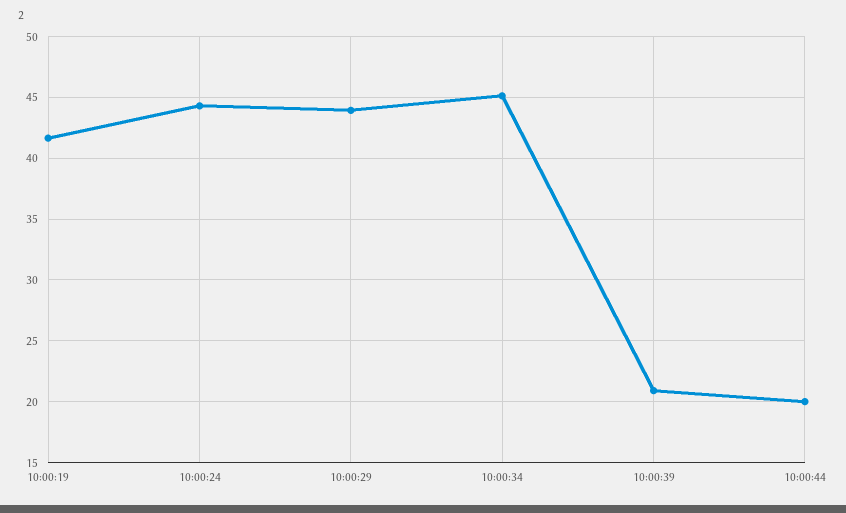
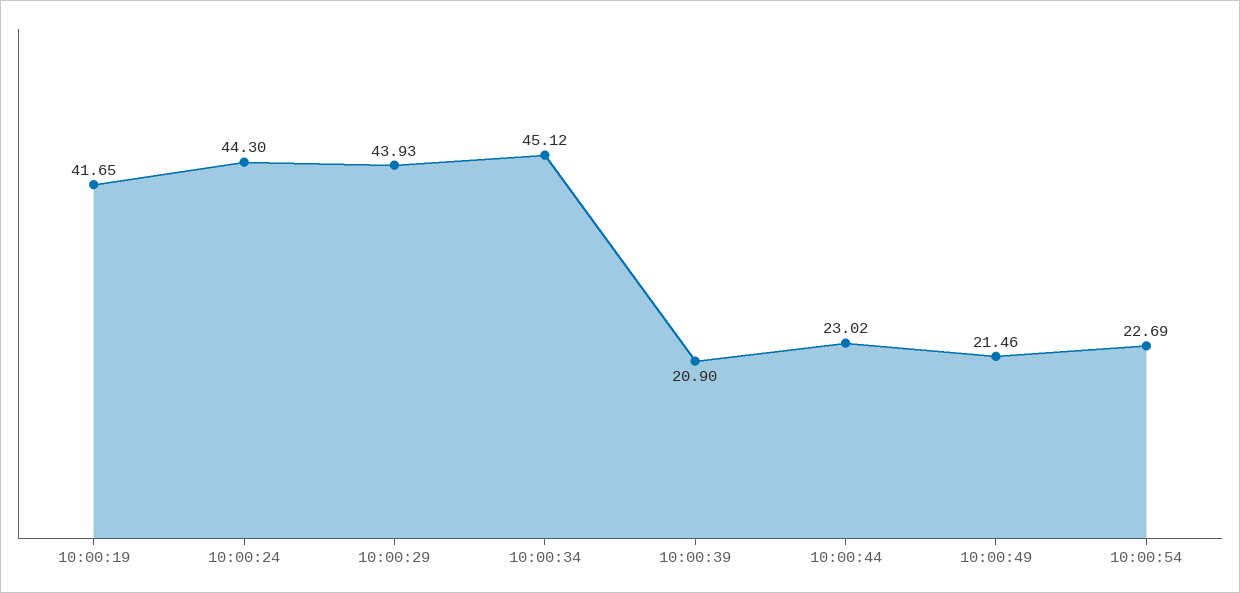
10:00:44: 20 -> 23.02
10:00:49: none -> 21.46
10:00:54: none -> 22.69

